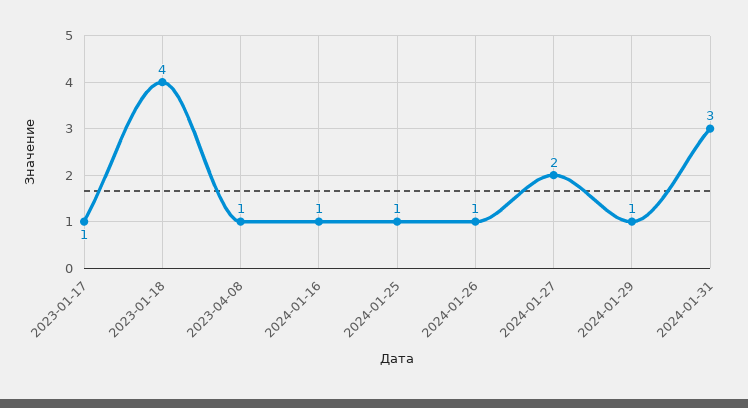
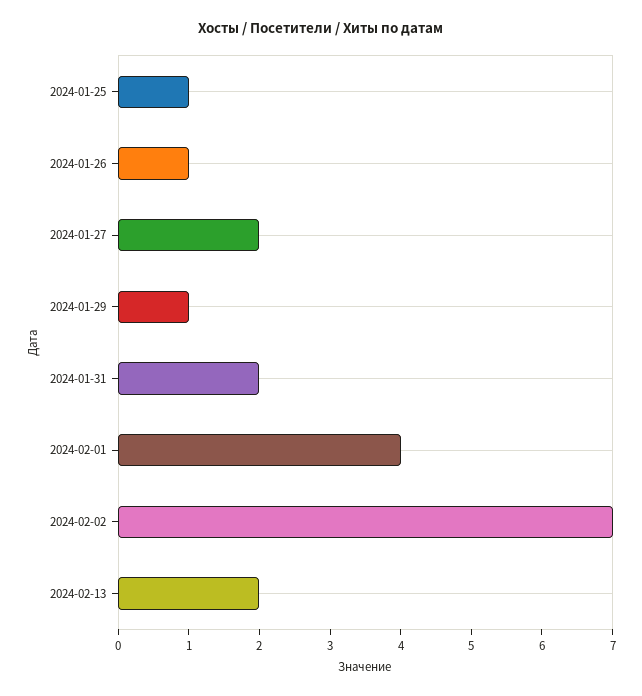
2023-01-17: 1 -> none
2023-01-18: 4 -> none
2023-04-08: 1 -> none
2024-01-16: 1 -> none
2024-01-31: 3 -> 2
2024-02-01: none -> 4
2024-02-02: none -> 7
2024-02-13: none -> 2

